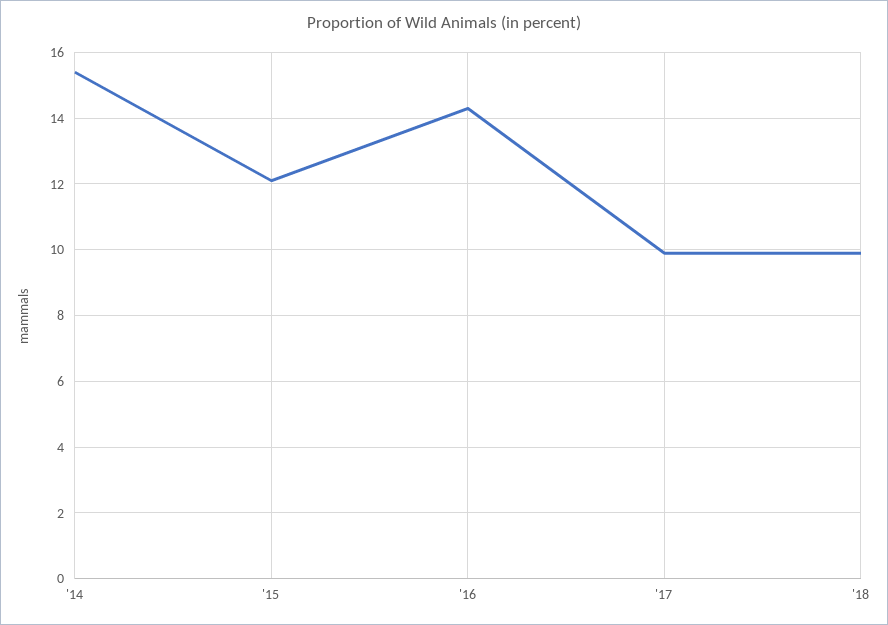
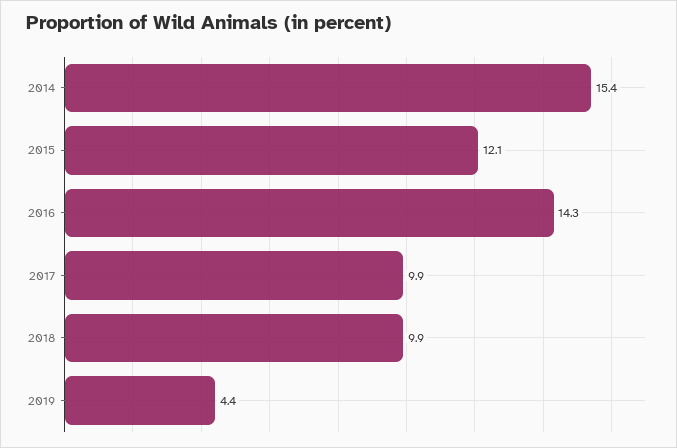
2019: none -> 4.4

